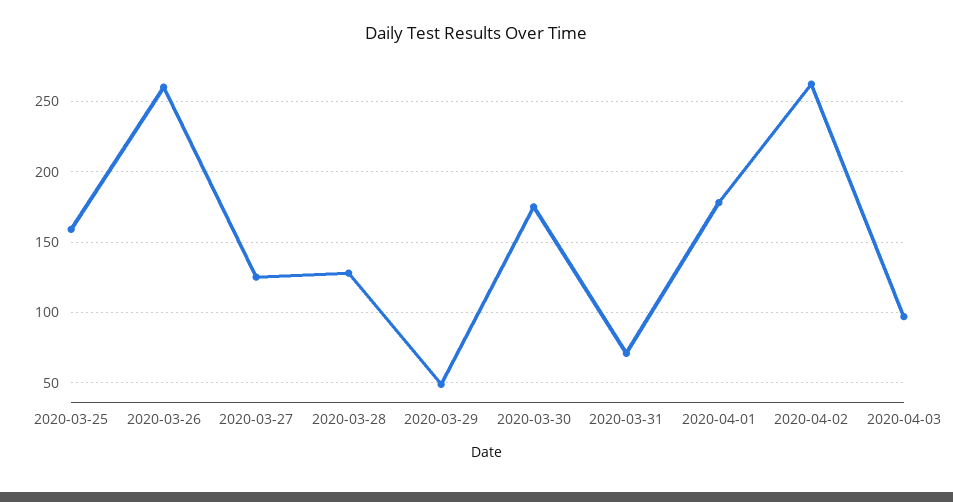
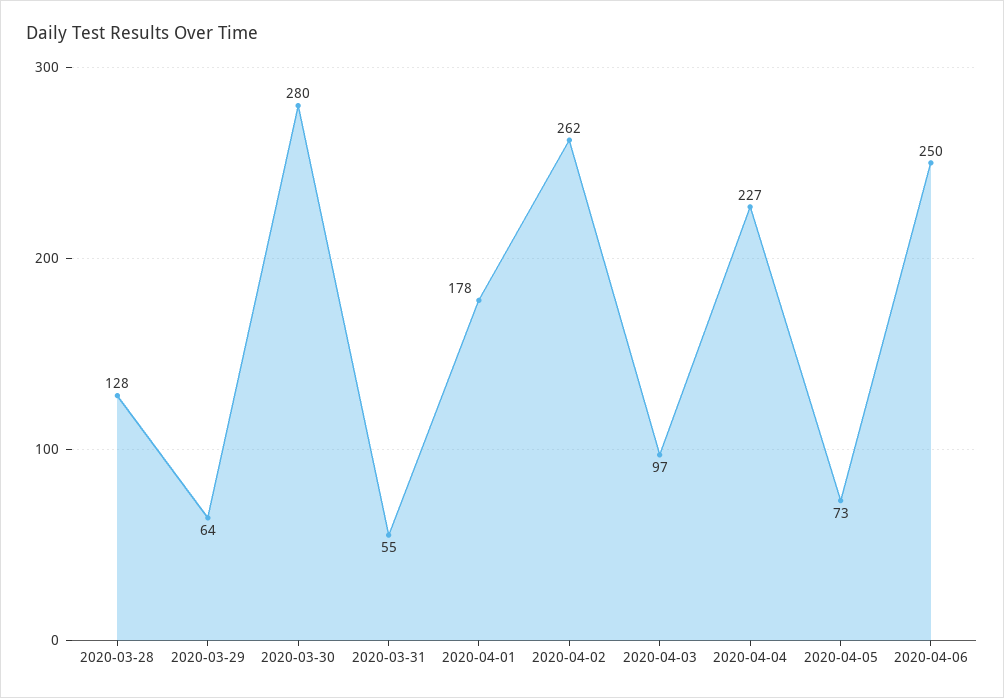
2020-03-25: 160 -> none
2020-03-26: 260 -> none
2020-03-27: 125 -> none
2020-03-29: 50 -> 64
2020-03-30: 175 -> 280
2020-03-31: 70 -> 55
2020-04-04: none -> 227
2020-04-05: none -> 73
2020-04-06: none -> 250

